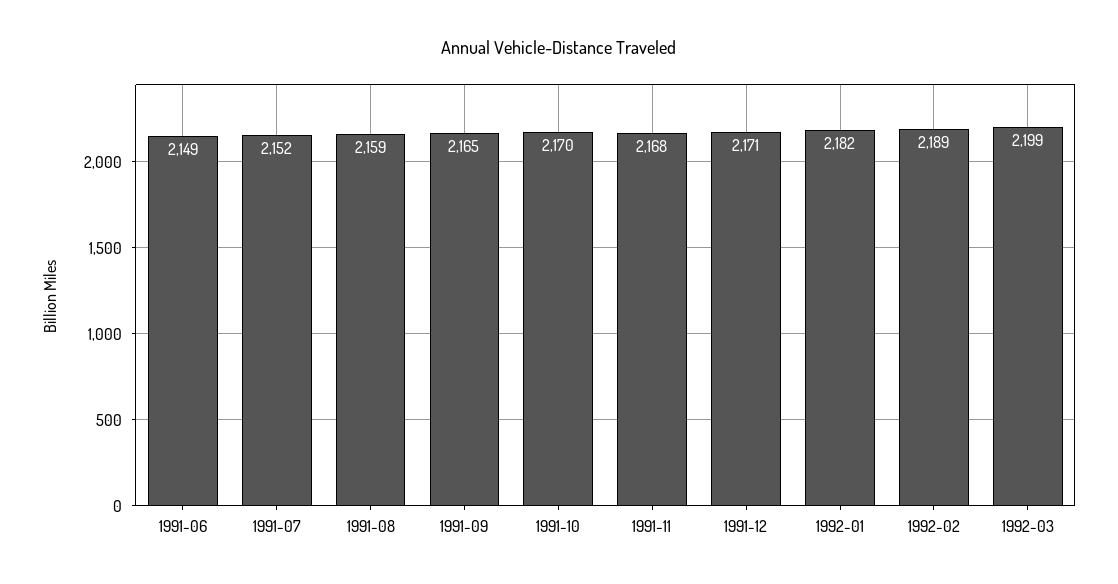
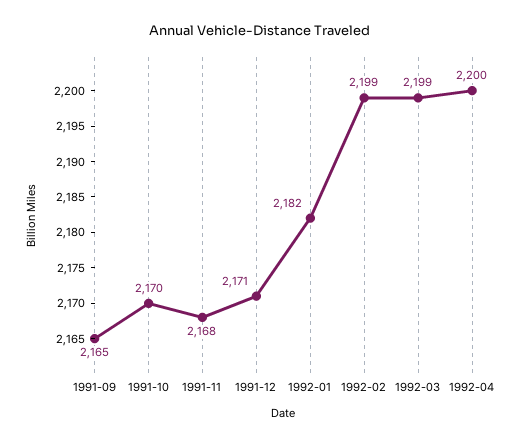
1991-06: 2149 -> none
1991-07: 2152 -> none
1991-08: 2159 -> none
1992-02: 2189 -> 2199
1992-04: none -> 2200

